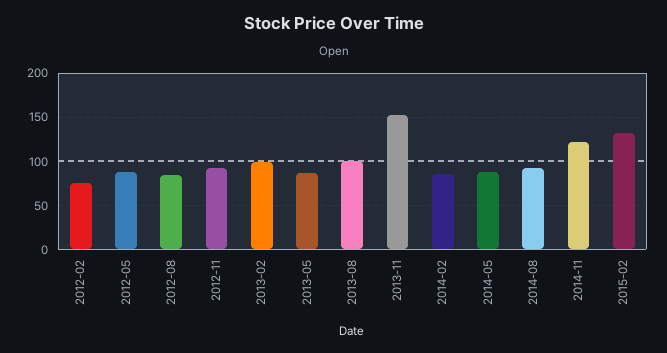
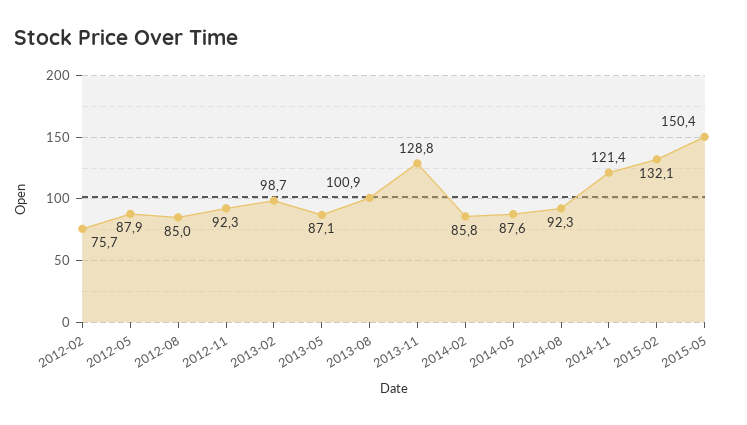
2013-11: 150 -> 128.8
2015-05: none -> 150.4

